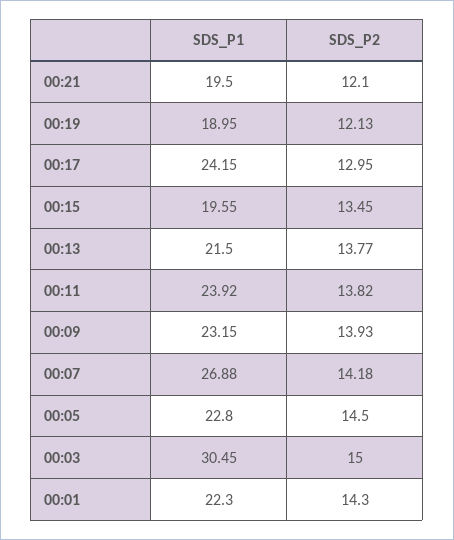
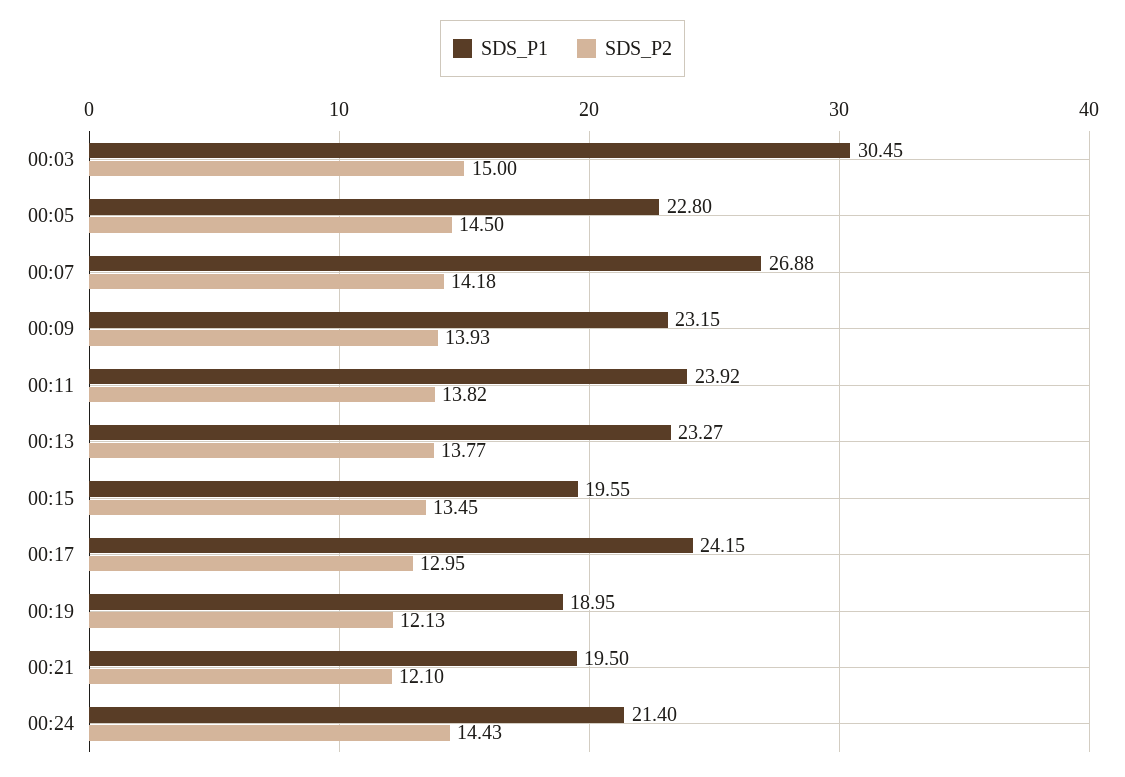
SDS_P1, 00:13: 21.5 -> 23.27
SDS_P1, 00:01: 22.3 -> none
SDS_P2, 00:01: 14.3 -> none
SDS_P1, 00:24: none -> 21.4
SDS_P2, 00:24: none -> 14.43

